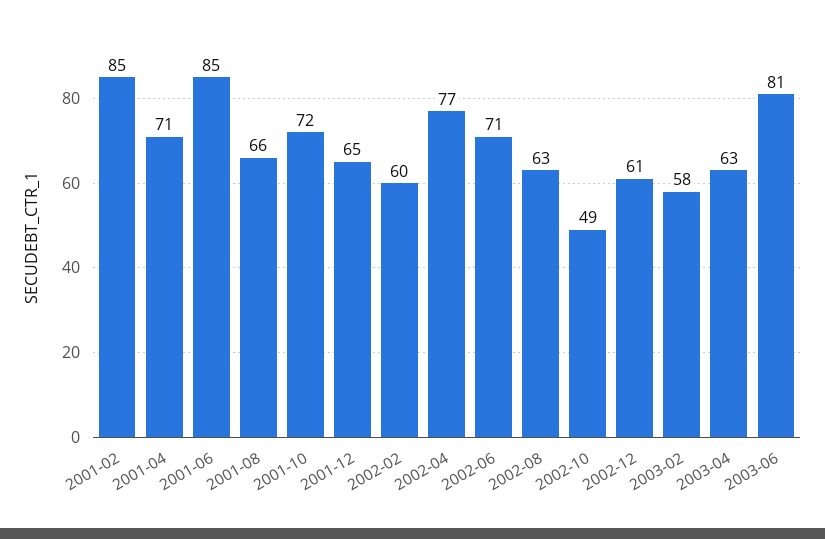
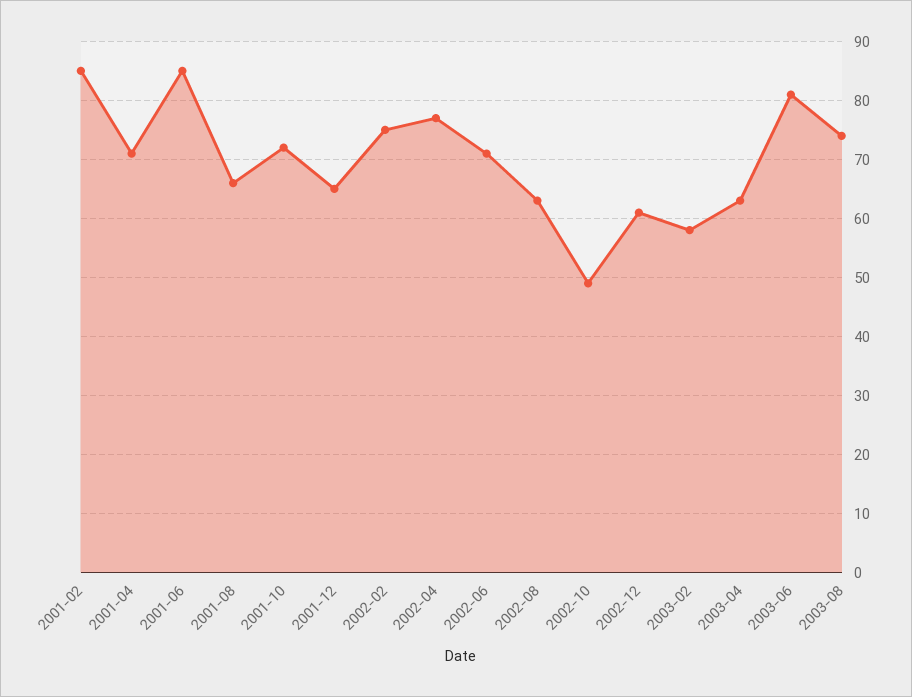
2002-02: 60 -> 75
2003-08: none -> 75

